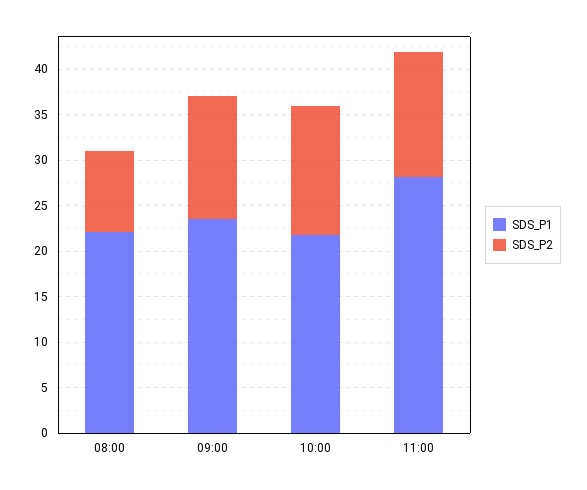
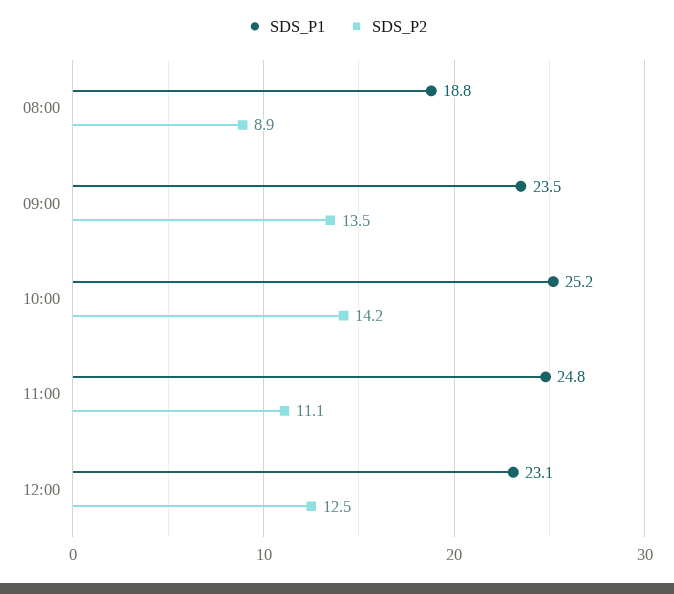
SDS_P1, 08:00: 22 -> 18.8
SDS_P1, 10:00: 22 -> 25.2
SDS_P1, 11:00: 28 -> 24.8
SDS_P2, 11:00: 14 -> 11.1
SDS_P1, 12:00: none -> 23.1
SDS_P2, 12:00: none -> 12.5

